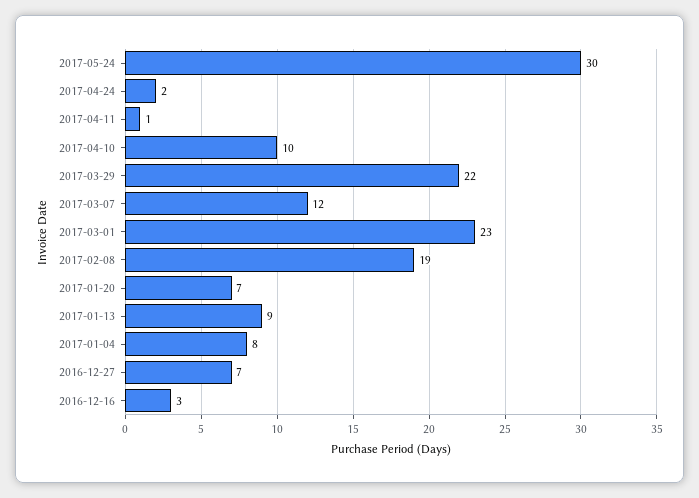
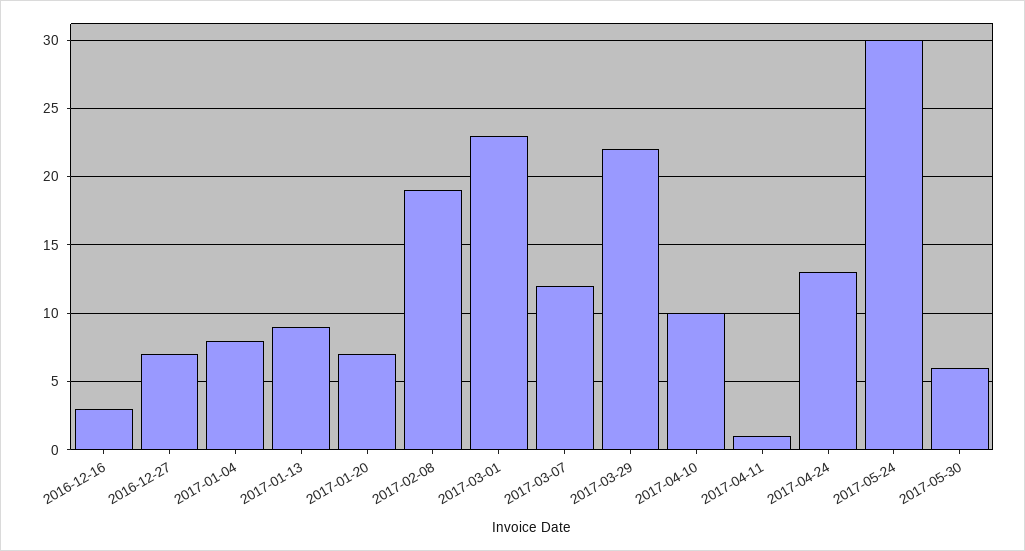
2017-04-24: 2 -> 13
2017-05-30: none -> 6

